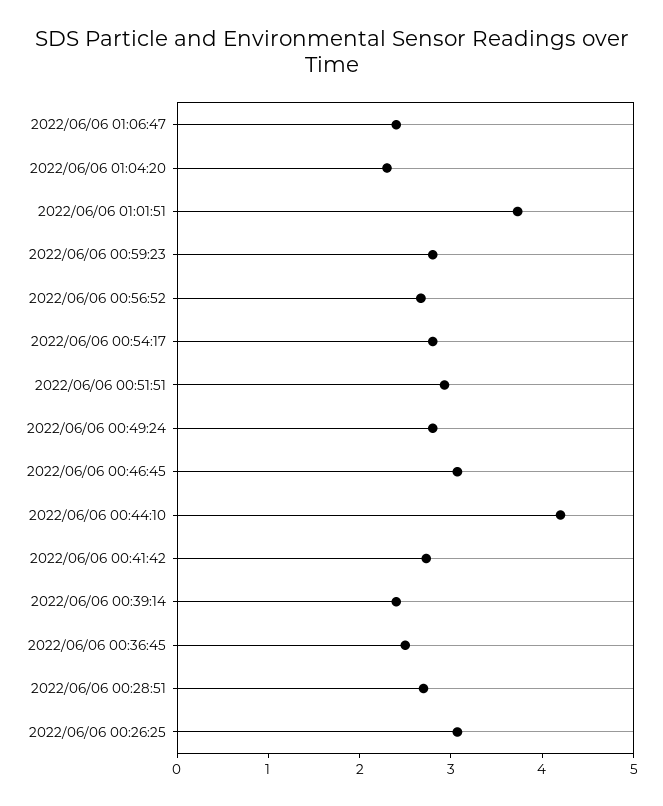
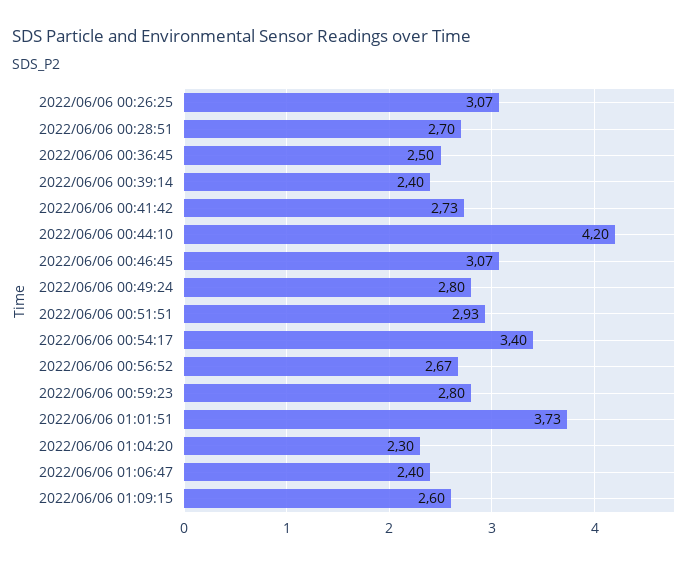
2022/06/06 00:54:17: 2.8 -> 3.4
2022/06/06 01:09:15: none -> 2.6

